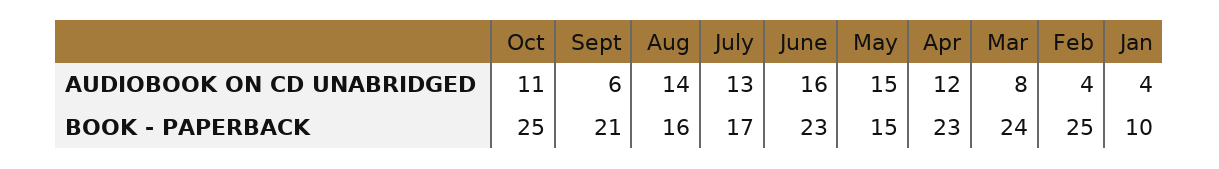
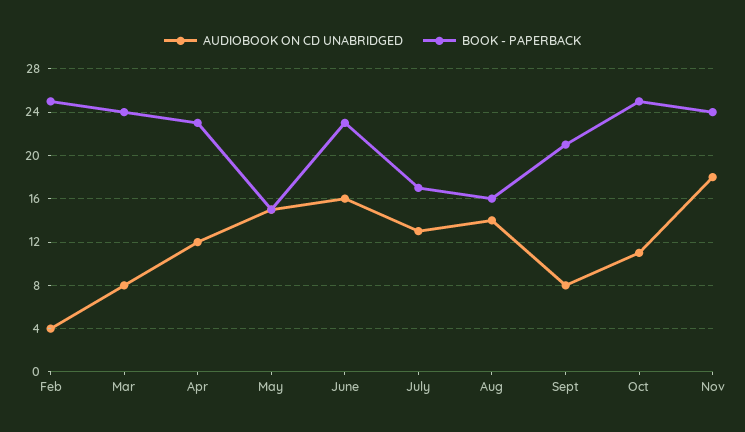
AUDIOBOOK ON CD UNABRIDGED, Sept: 6 -> 8
AUDIOBOOK ON CD UNABRIDGED, Jan: 4 -> none
BOOK - PAPERBACK, Jan: 10 -> none
AUDIOBOOK ON CD UNABRIDGED, Nov: none -> 18
BOOK - PAPERBACK, Nov: none -> 24

